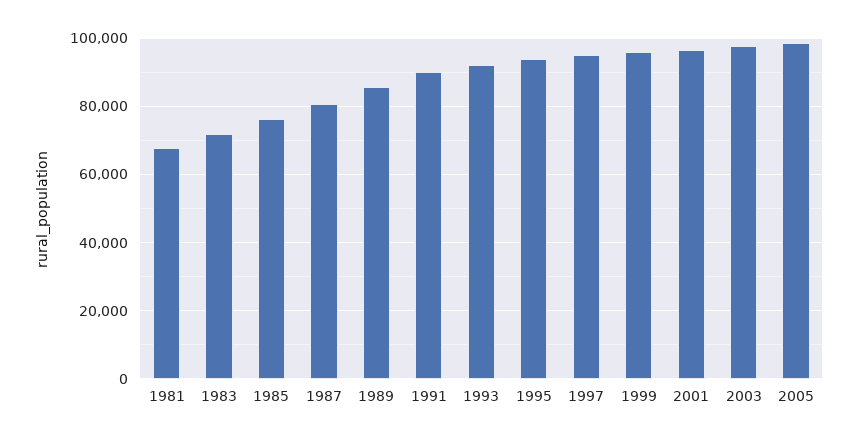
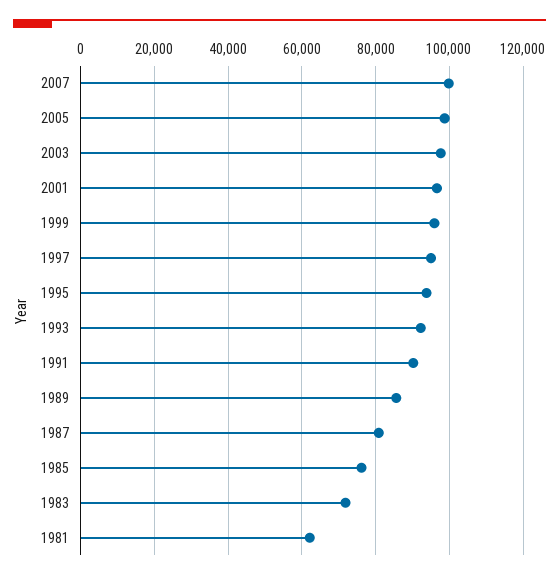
1981: 68000 -> 62000
2007: none -> 100000

